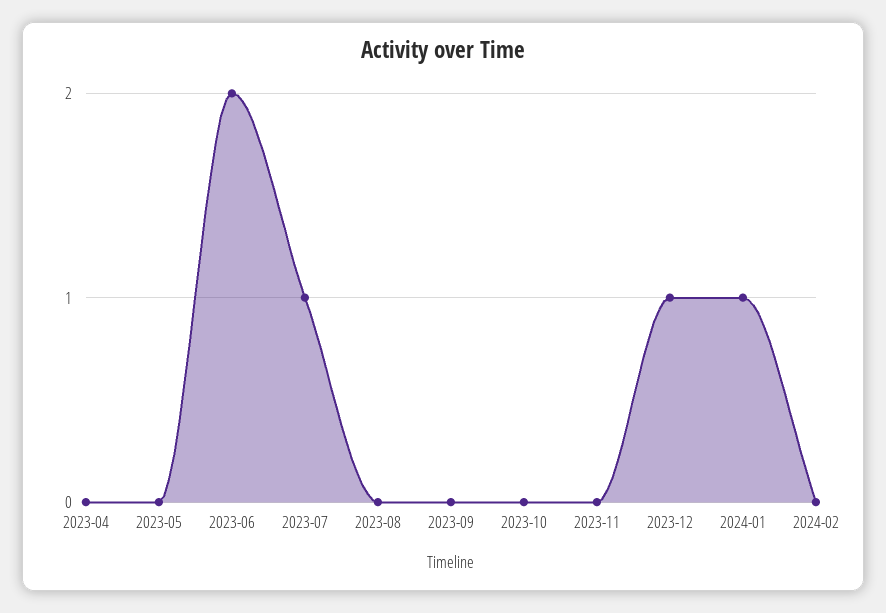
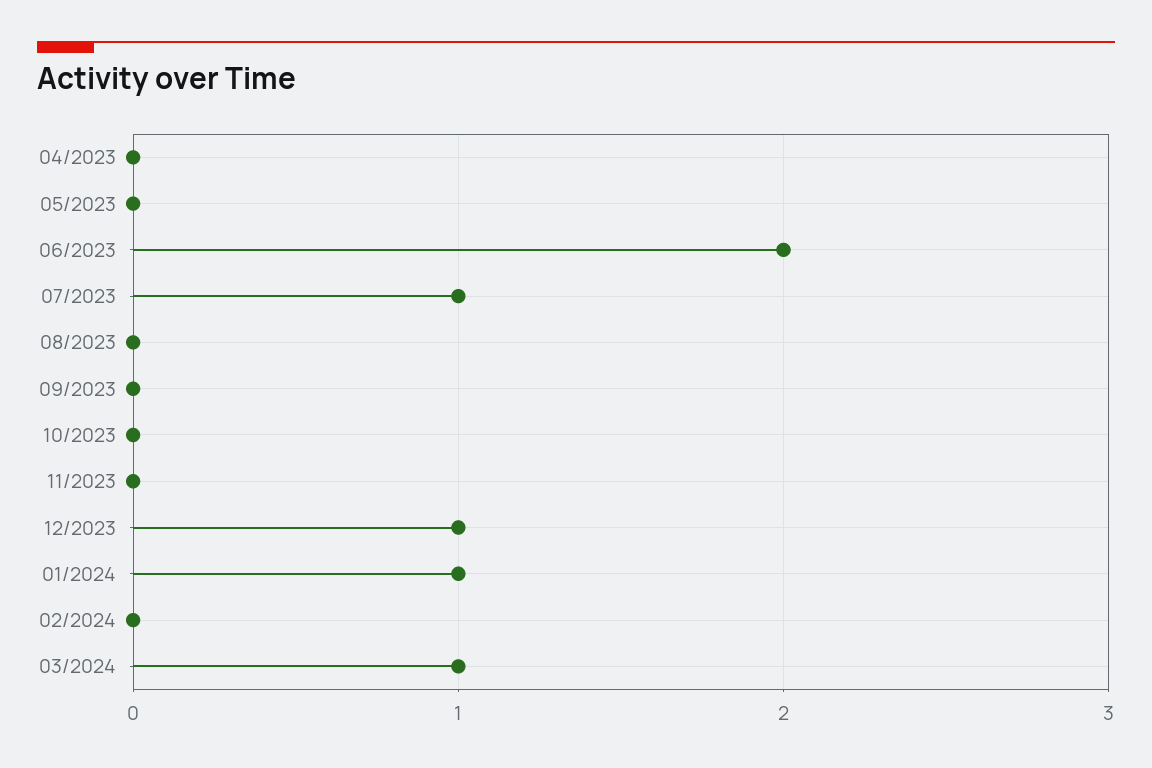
03/2024: none -> 1

